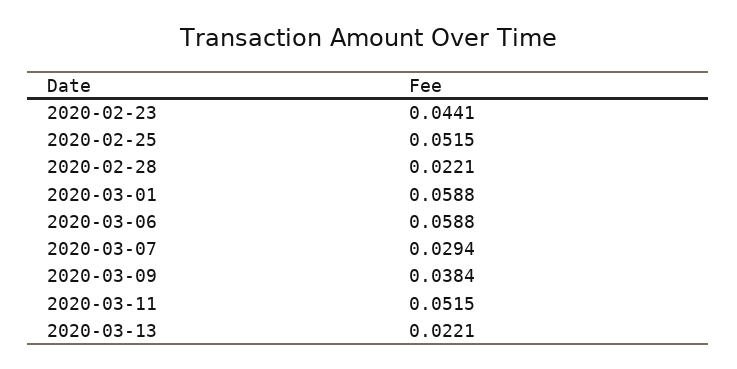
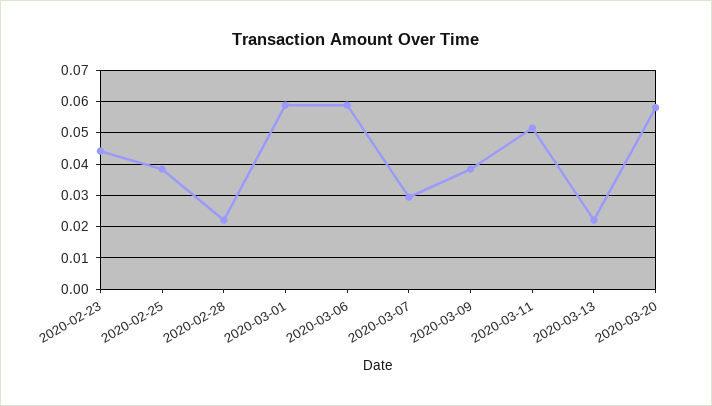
2020-02-25: 0.0515 -> 0.038
2020-03-20: none -> 0.058

